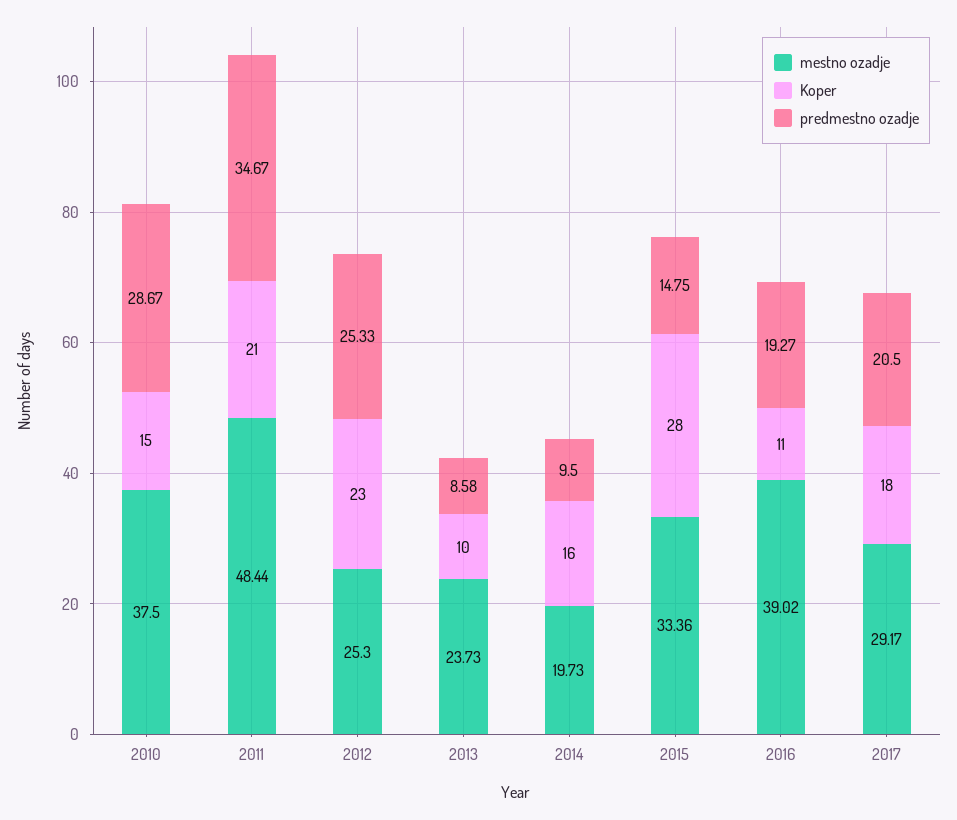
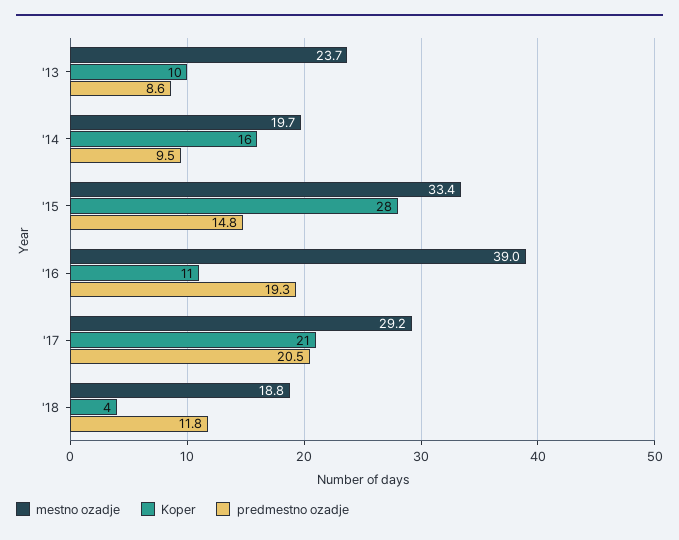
mestno ozadje, 2010: 37.5 -> none
Koper, 2010: 15 -> none
predmestno ozadje, 2010: 28.67 -> none
mestno ozadje, 2011: 48.44 -> none
Koper, 2011: 21 -> none
predmestno ozadje, 2011: 34.67 -> none
mestno ozadje, 2012: 25.3 -> none
Koper, 2012: 23 -> none
predmestno ozadje, 2012: 25.33 -> none
Koper, 2017: 18 -> 21
mestno ozadje, '18: none -> 18.8
Koper, '18: none -> 4
predmestno ozadje, '18: none -> 11.8

